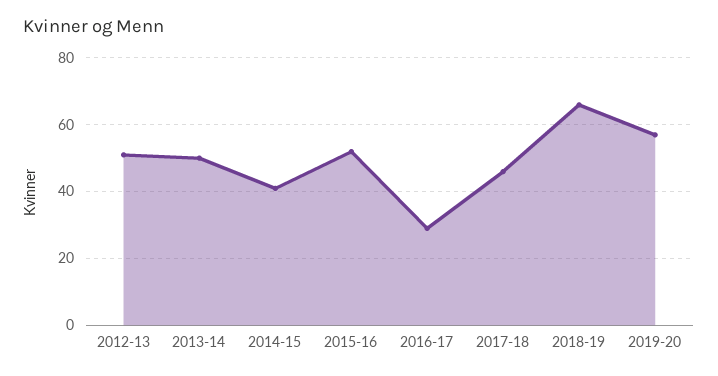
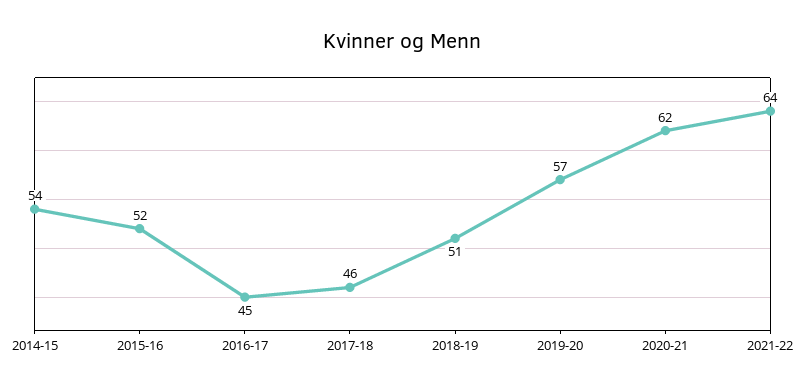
2012-13: 50 -> none
2013-14: 50 -> none
2014-15: 40 -> 54
2016-17: 30 -> 45
2018-19: 65 -> 51
2020-21: none -> 62
2021-22: none -> 64

